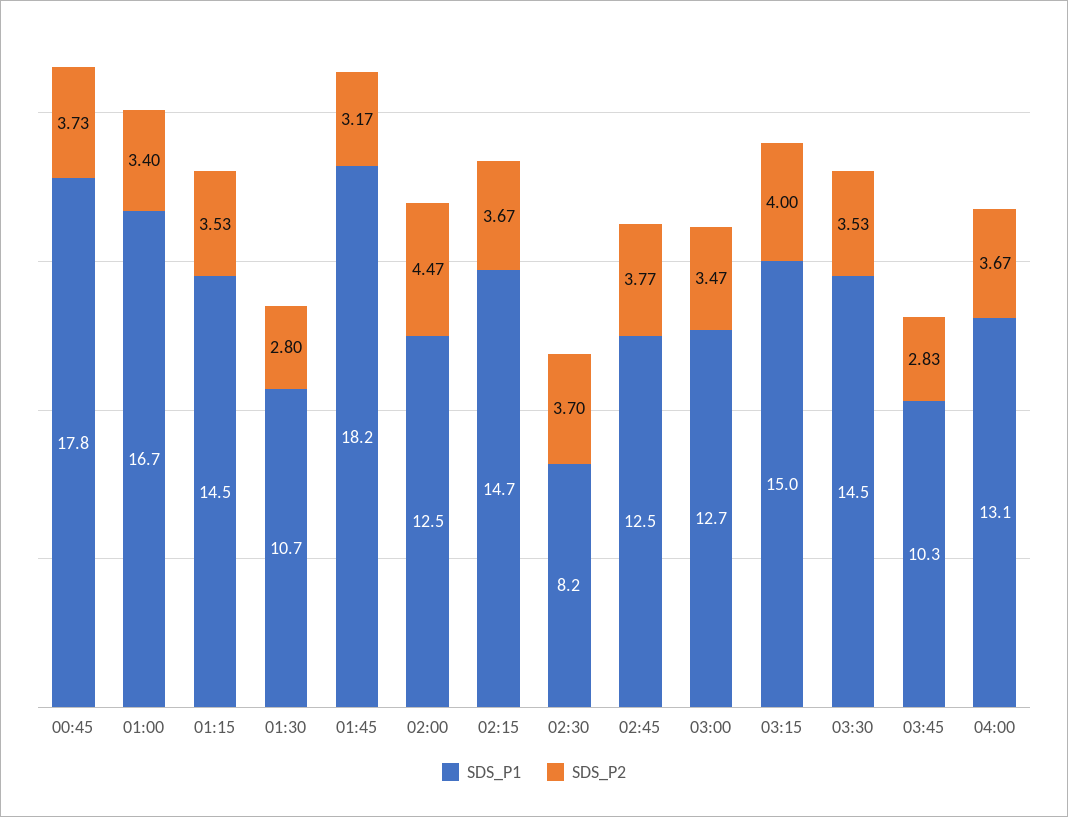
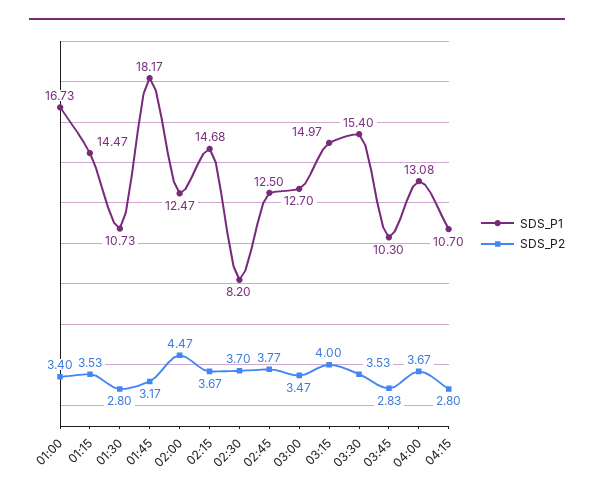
SDS_P1, 00:45: 17.8 -> none
SDS_P2, 00:45: 3.73 -> none
SDS_P1, 03:30: 14.5 -> 15.4
SDS_P1, 04:15: none -> 10.7
SDS_P2, 04:15: none -> 2.8

